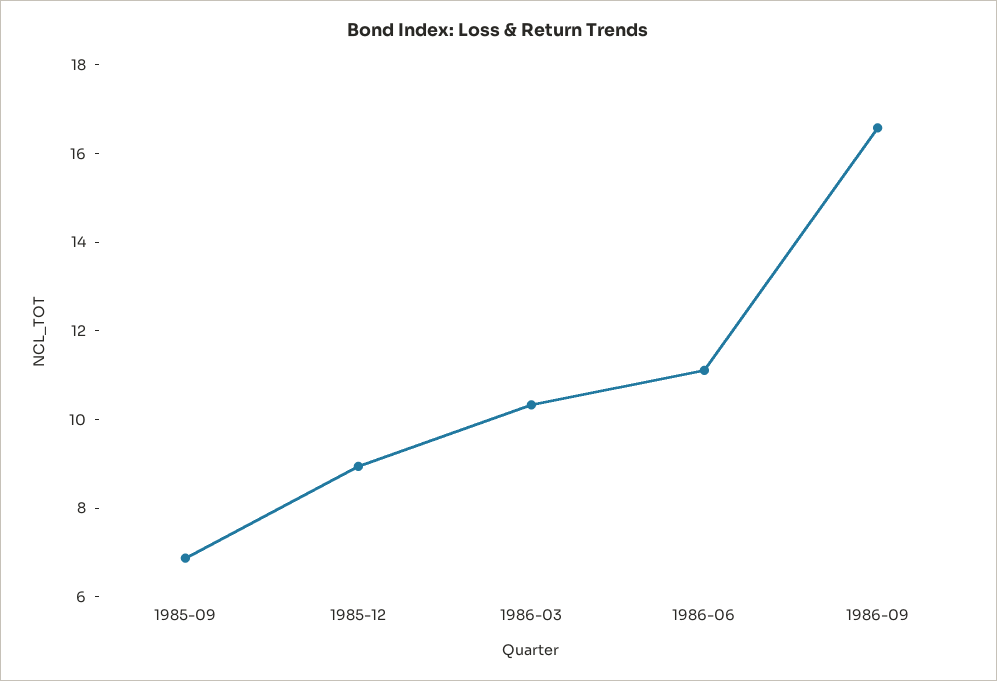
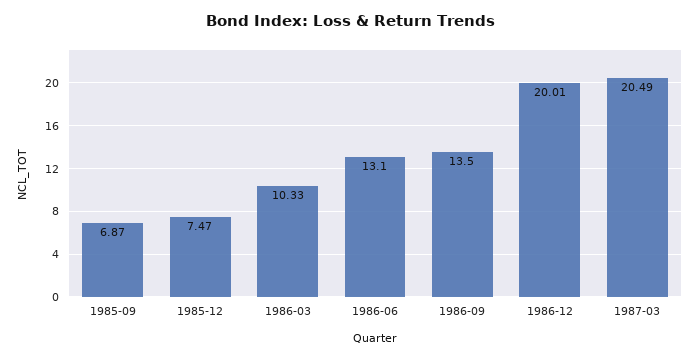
1985-12: 9 -> 7.47
1986-06: 11 -> 13.1
1986-09: 16.5 -> 13.5
1986-12: none -> 20.01
1987-03: none -> 20.49

